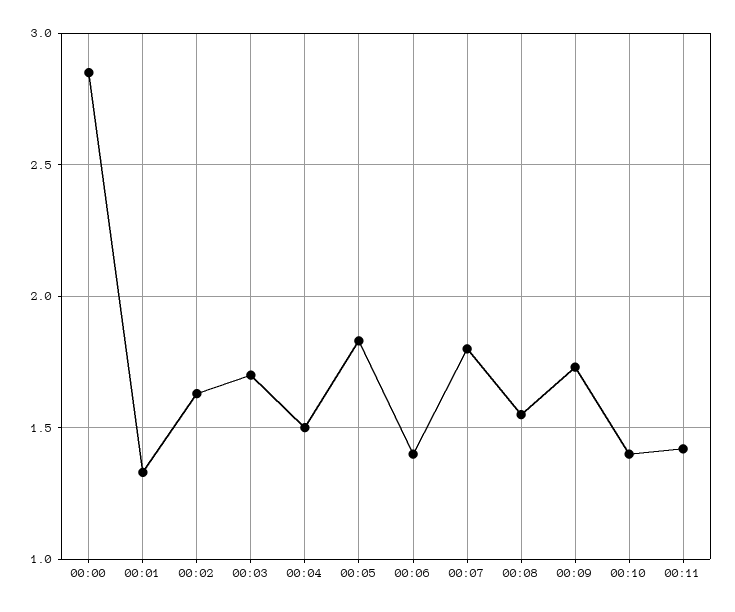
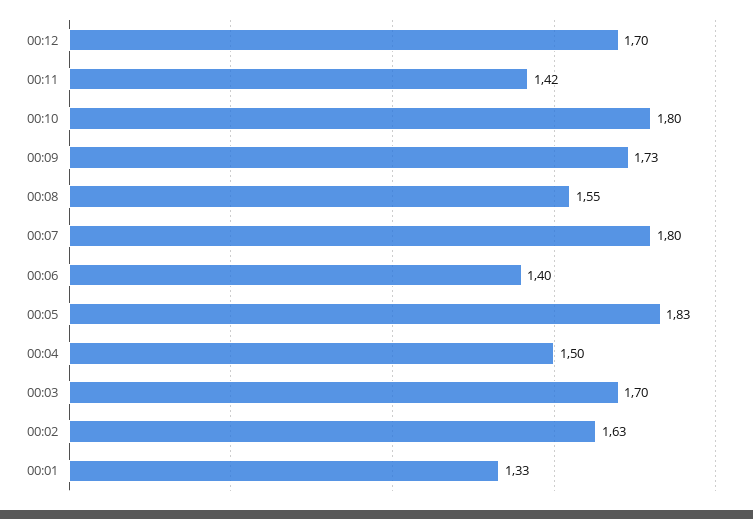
00:00: 2.85 -> none
00:10: 1.4 -> 1.8
00:12: none -> 1.7

